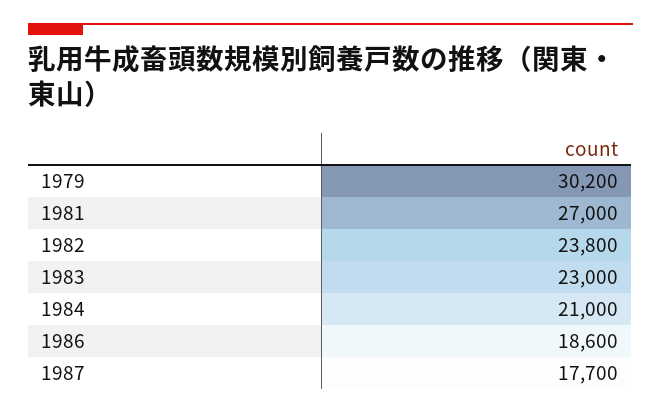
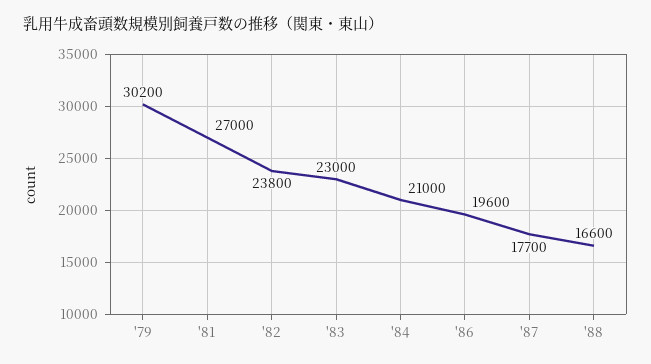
1986: 18600 -> 19600
'88: none -> 16600

